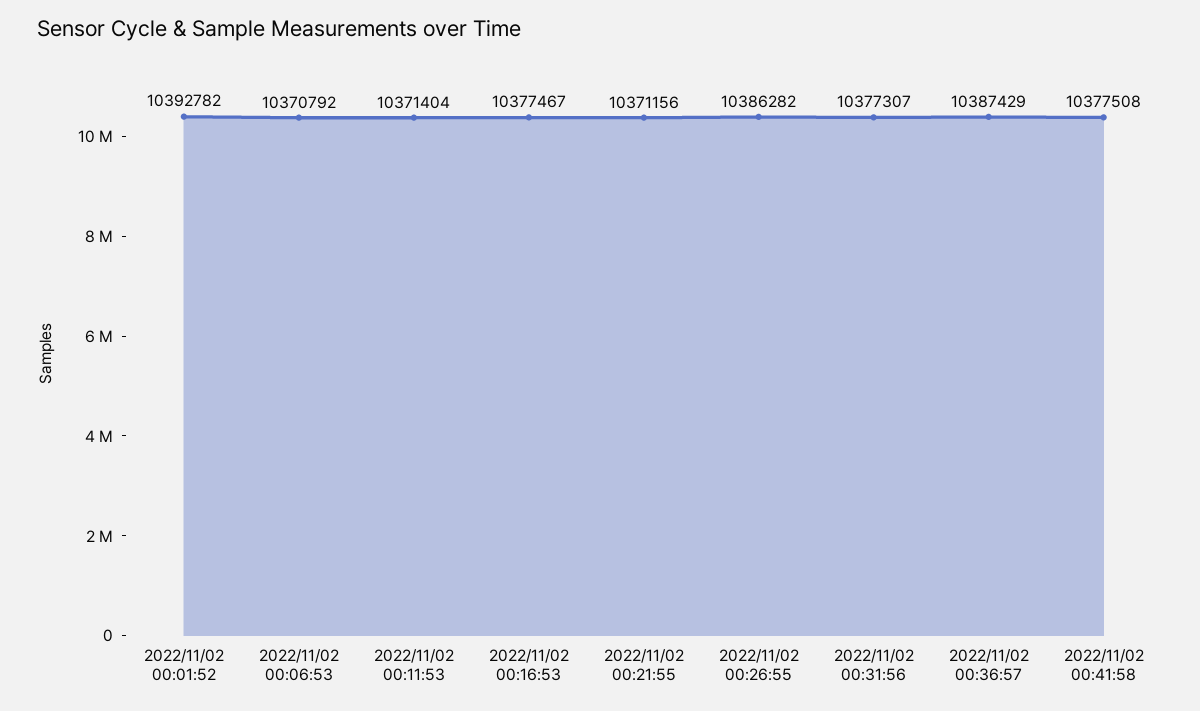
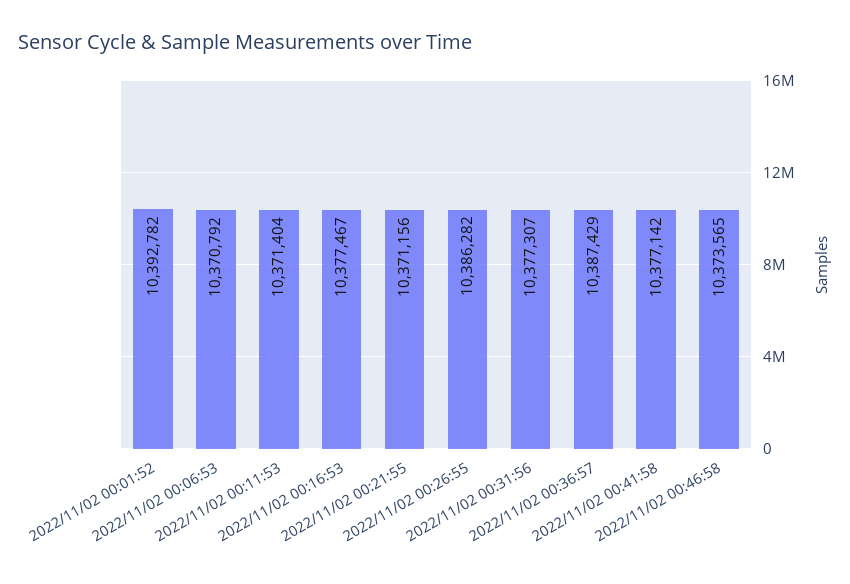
2022/11/02 00:41:58: 10377508 -> 10377142
2022/11/02 00:46:58: none -> 10373565

